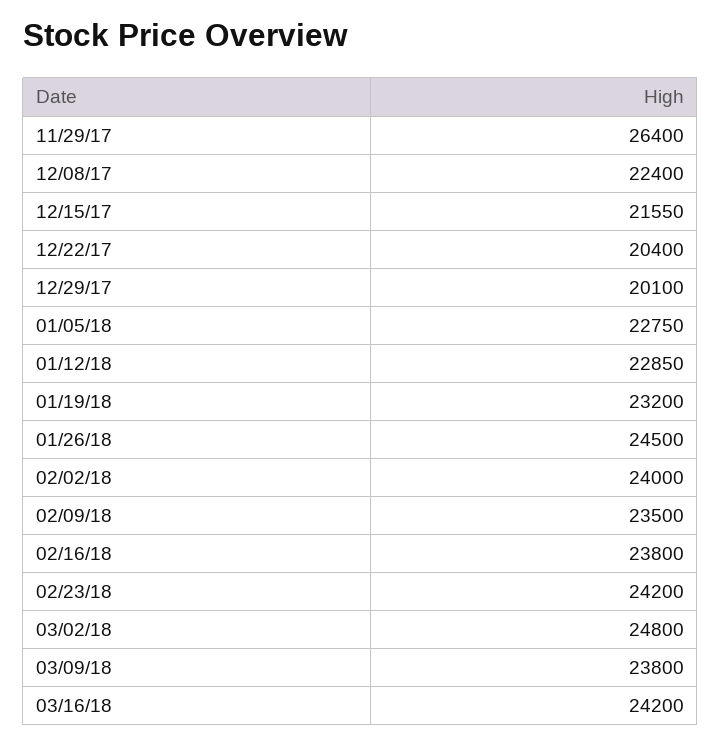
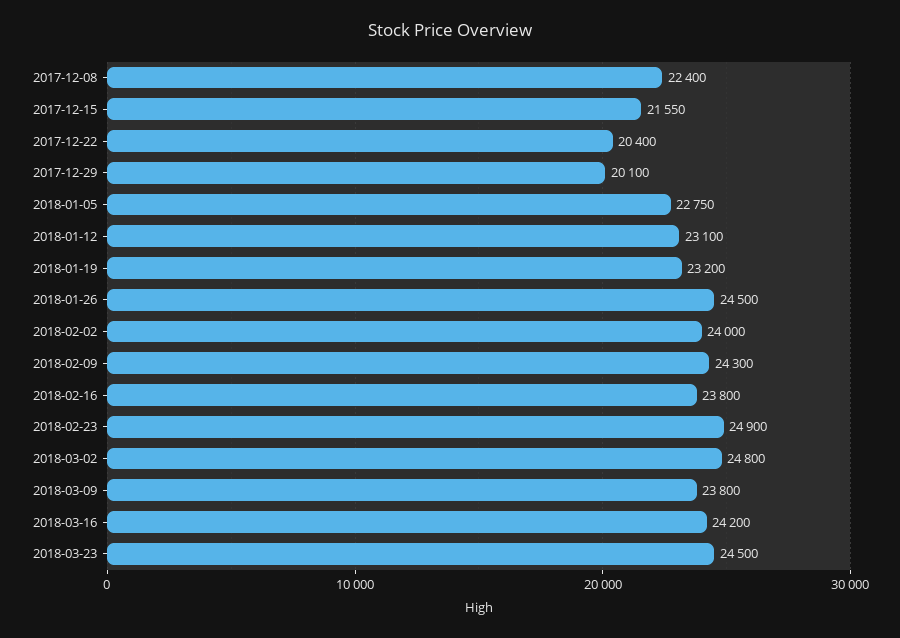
11/29/17: 26400 -> none
01/12/18: 22850 -> 23100
02/09/18: 23500 -> 24300
02/23/18: 24200 -> 24900
2018-03-23: none -> 24500

